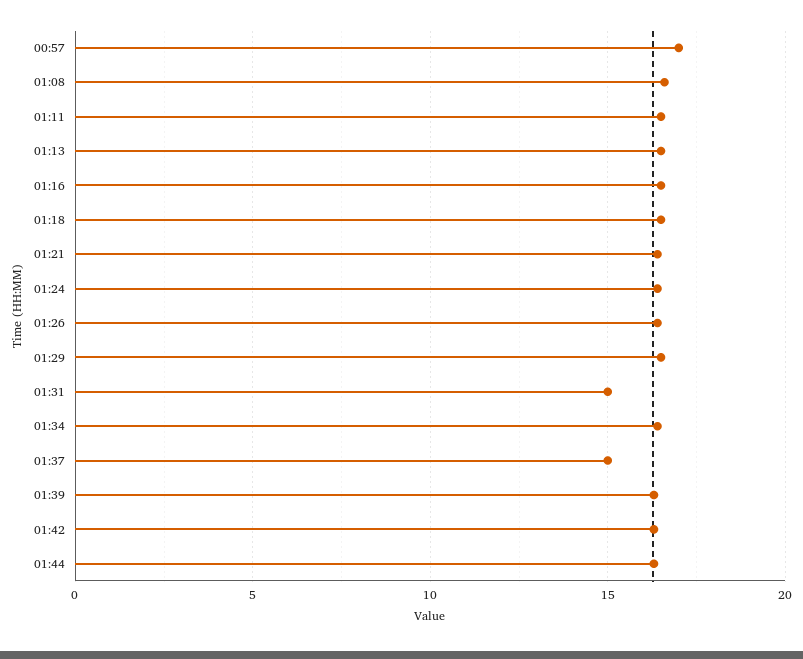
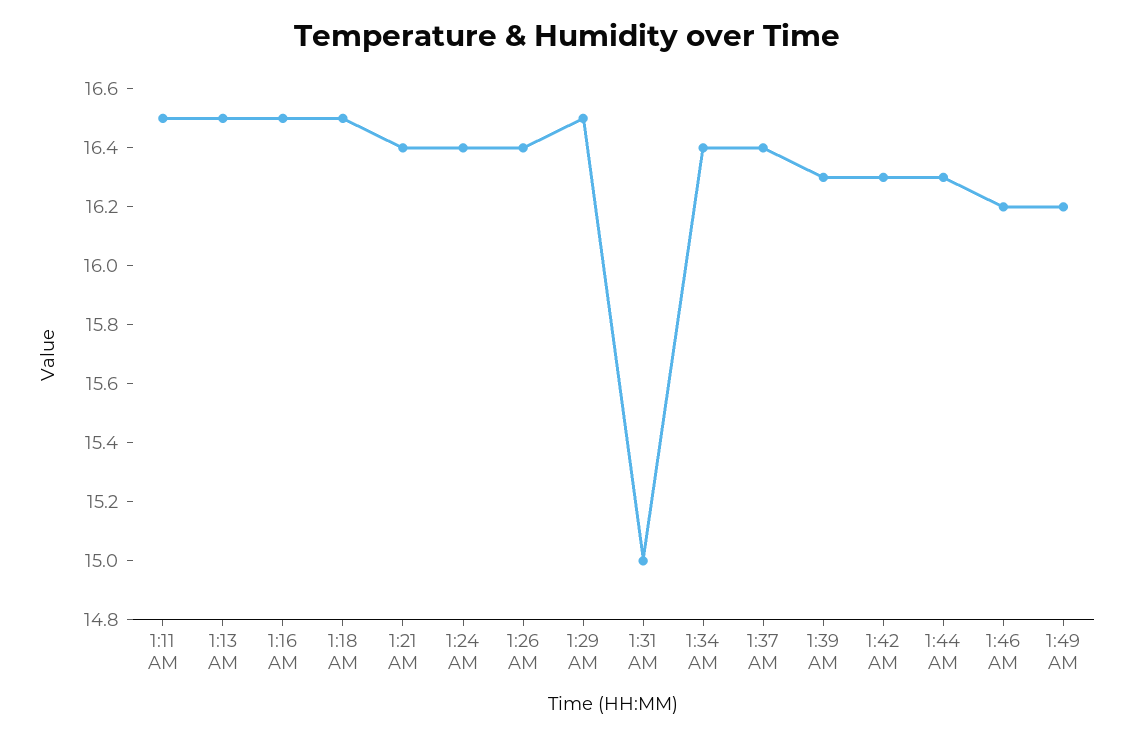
00:57: 17 -> none
01:08: 16.5 -> none
01:37: 15 -> 16.4
1:46 AM: none -> 16.2
1:49 AM: none -> 16.2

